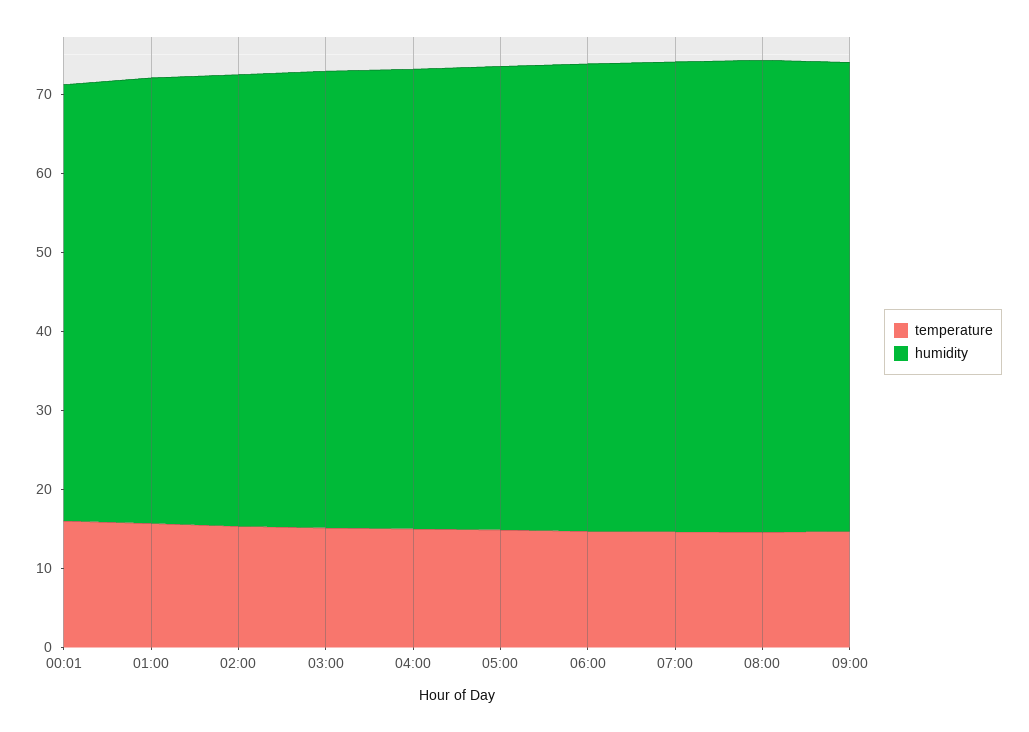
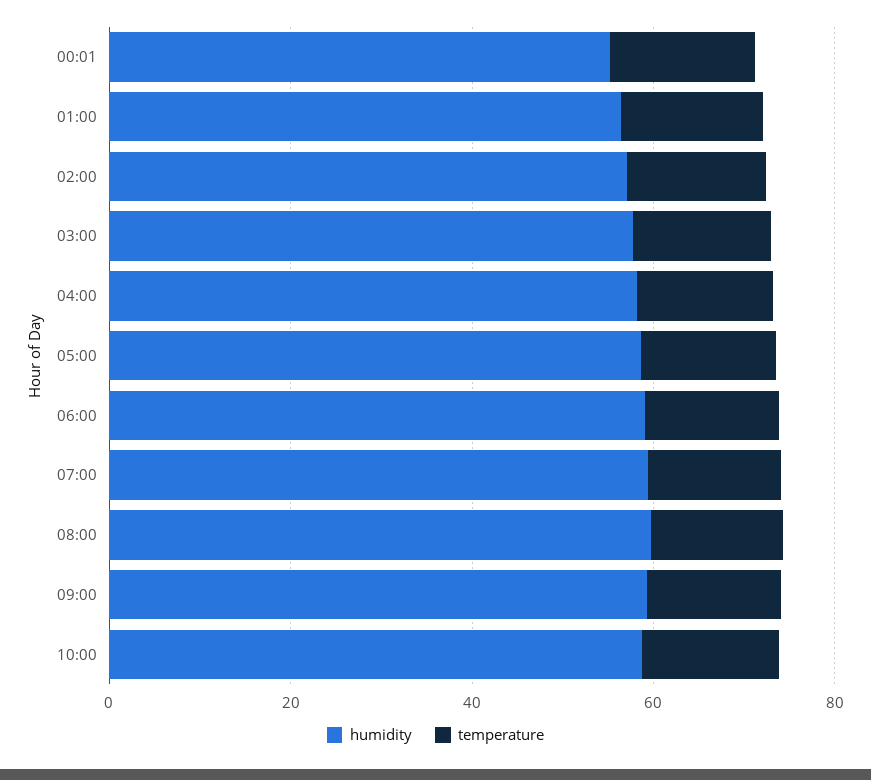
humidity, 10:00: none -> 60
temperature, 10:00: none -> 15

